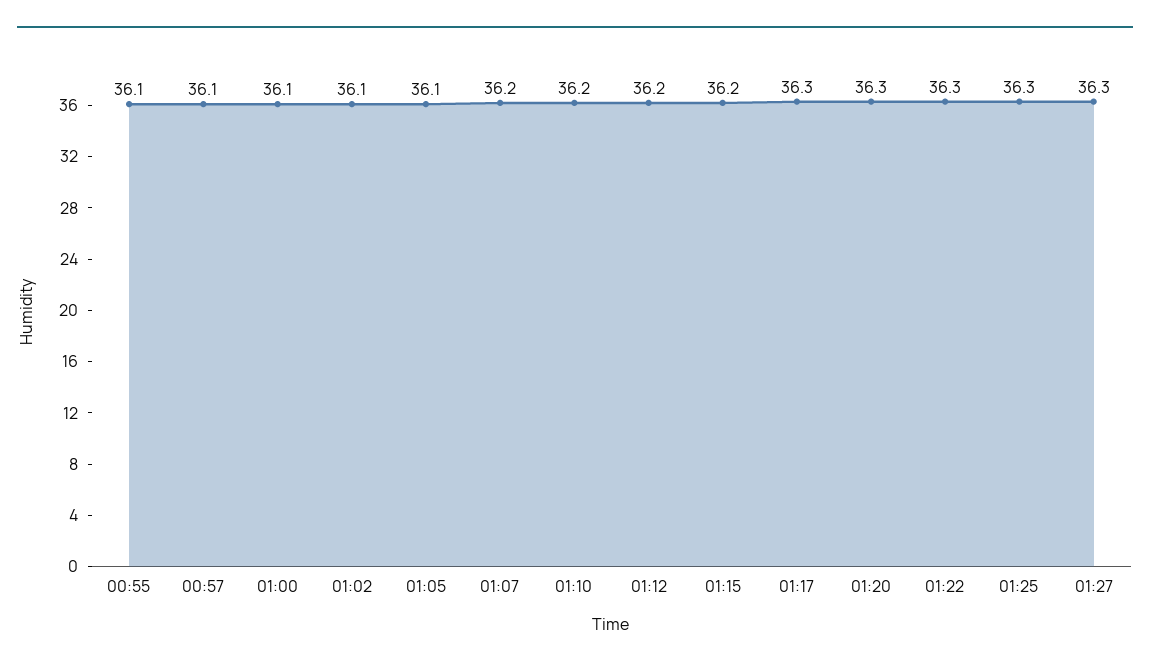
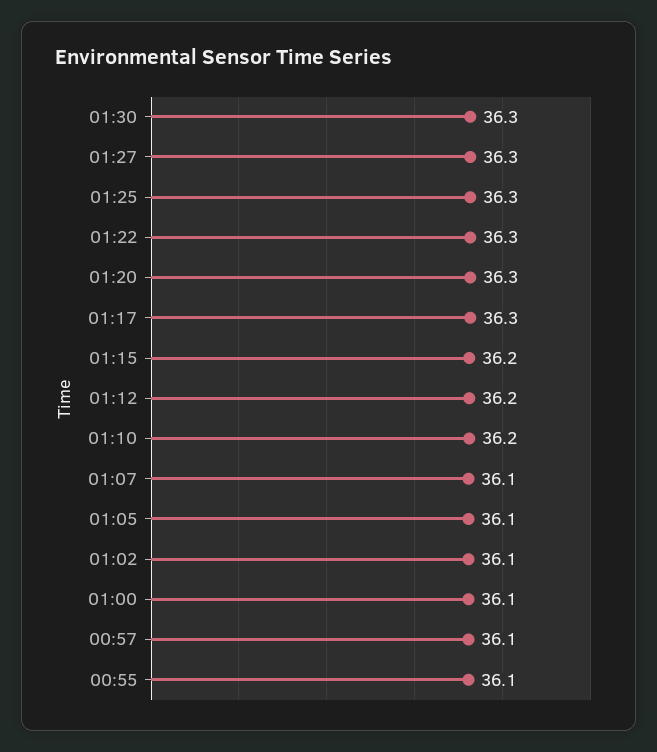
01:07: 36.2 -> 36.1
01:30: none -> 36.3

